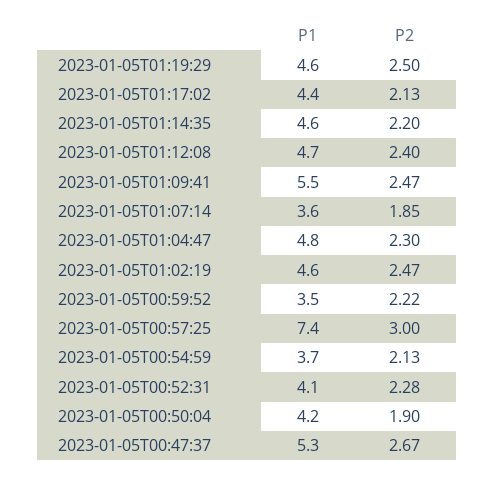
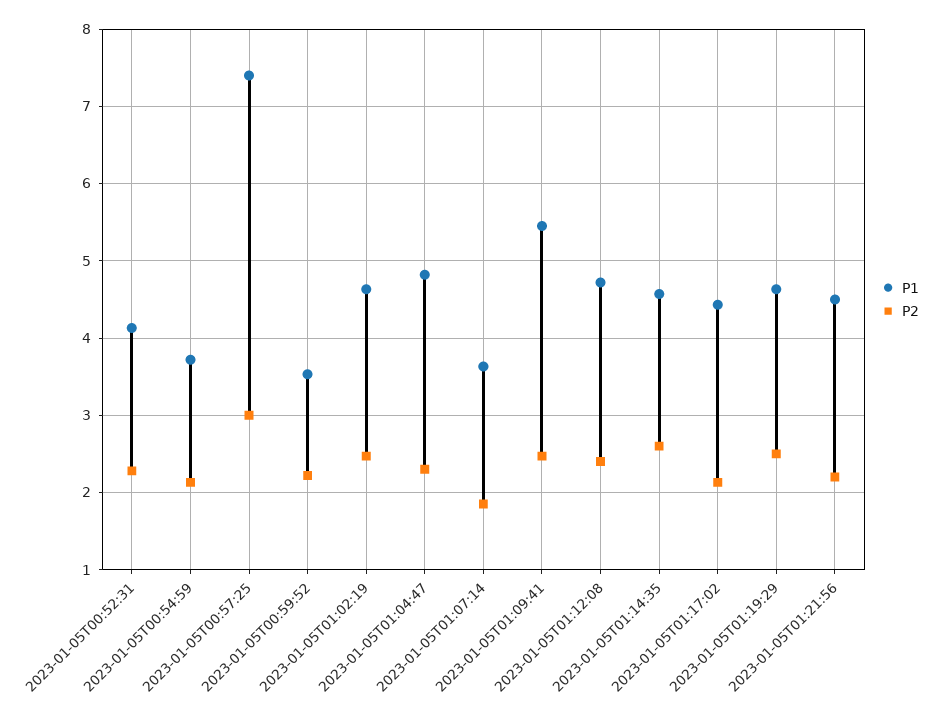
P2, 2023-01-05T01:14:35: 2.2 -> 2.6
P1, 2023-01-05T00:50:04: 4.2 -> none
P2, 2023-01-05T00:50:04: 1.9 -> none
P1, 2023-01-05T00:47:37: 5.3 -> none
P2, 2023-01-05T00:47:37: 2.67 -> none
P1, 2023-01-05T01:21:56: none -> 4.5
P2, 2023-01-05T01:21:56: none -> 2.2

